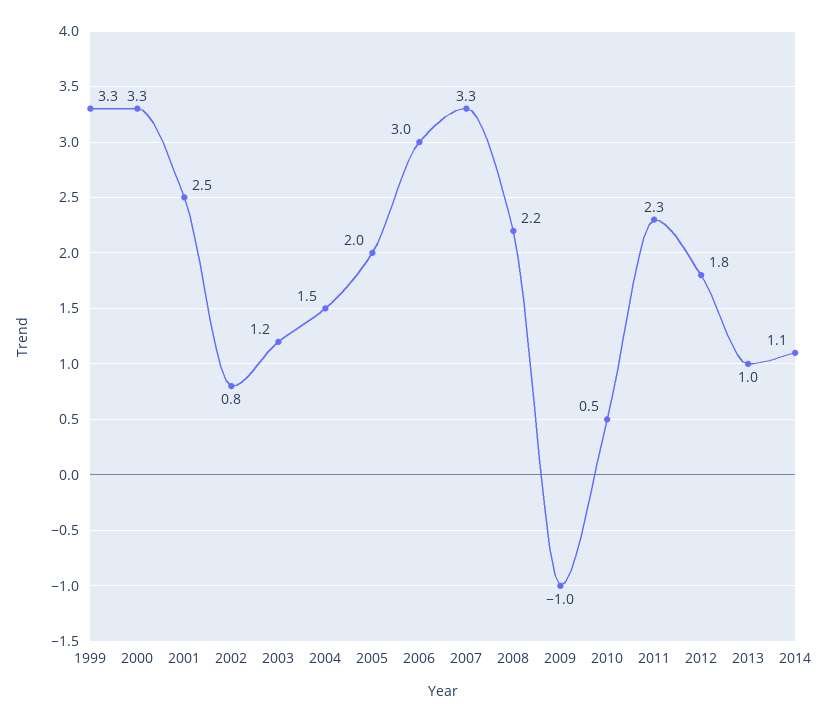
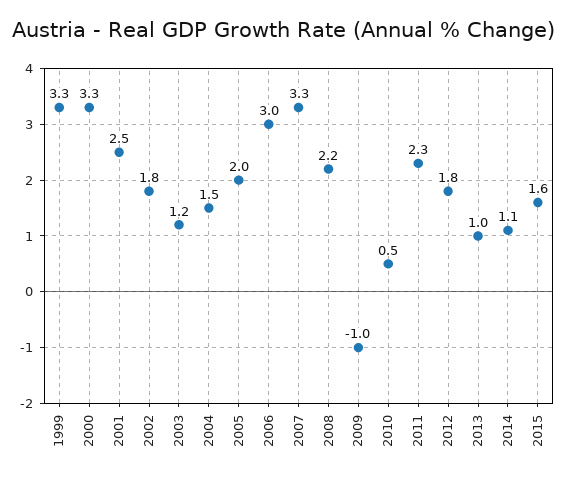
2002: 0.8 -> 1.8
2015: none -> 1.6

